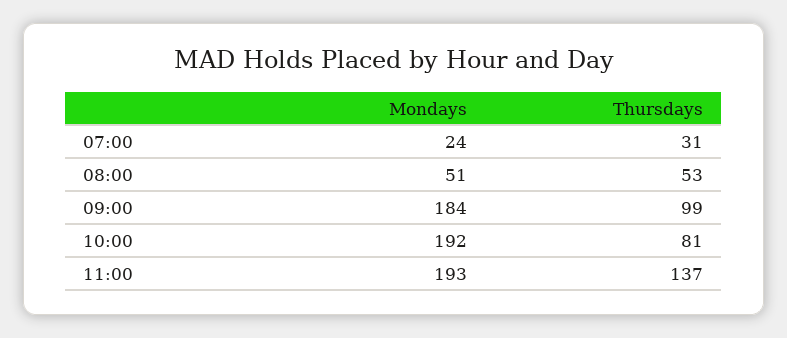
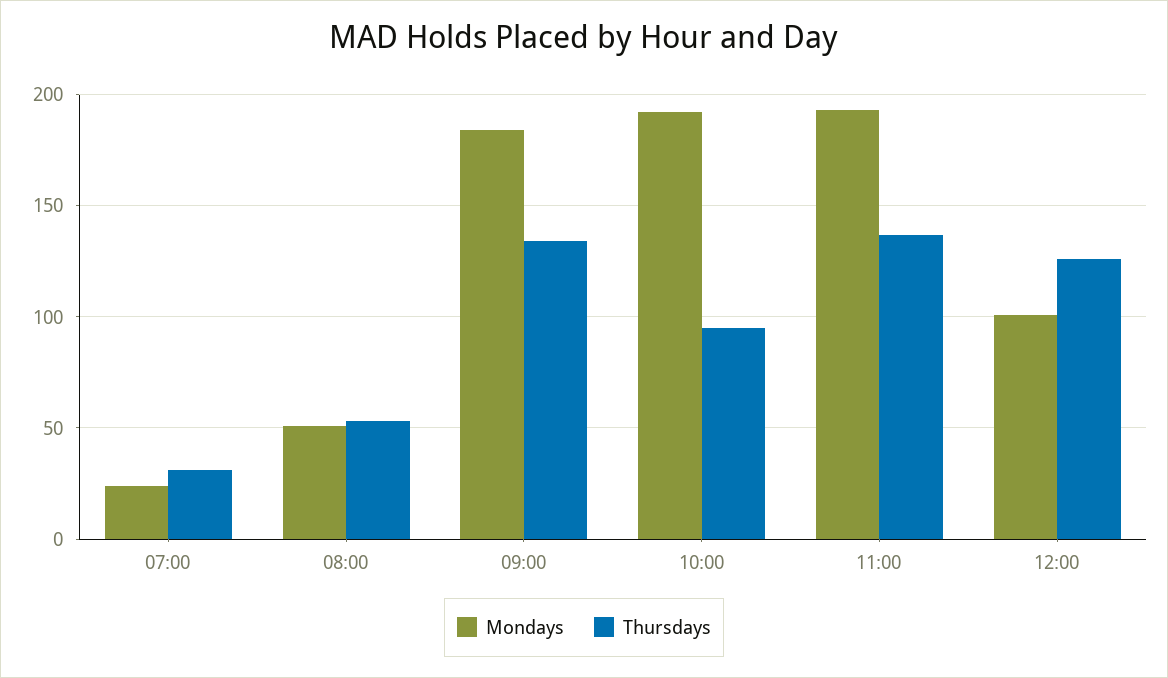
Thursdays, 09:00: 99 -> 135
Thursdays, 10:00: 81 -> 95
Mondays, 12:00: none -> 100
Thursdays, 12:00: none -> 125

